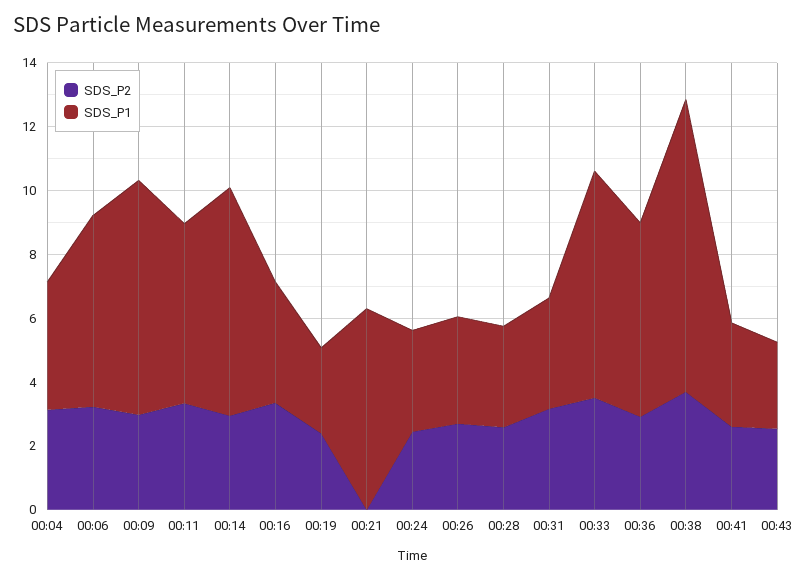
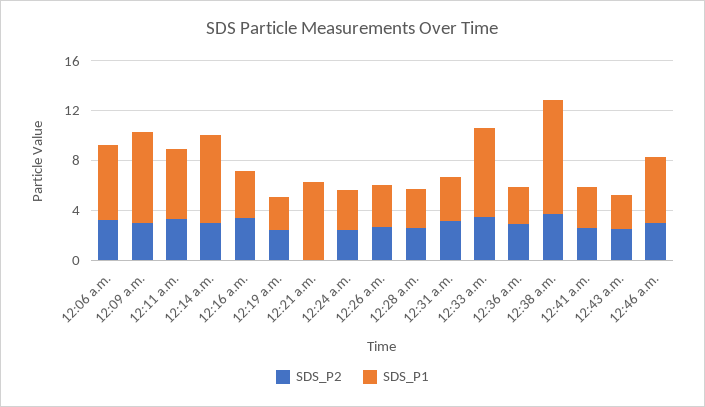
SDS_P2, 00:04: 3 -> none
SDS_P1, 00:04: 4 -> none
SDS_P1, 00:36: 6 -> 3
SDS_P2, 12:46 a.m.: none -> 3
SDS_P1, 12:46 a.m.: none -> 5

